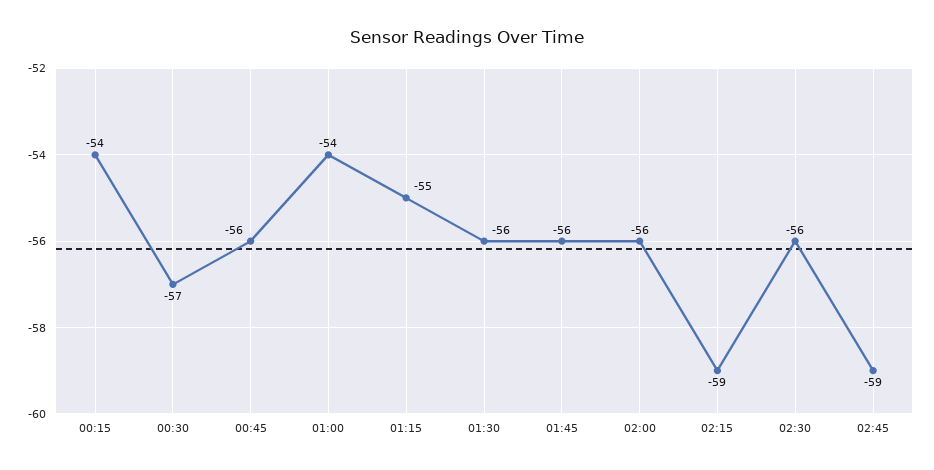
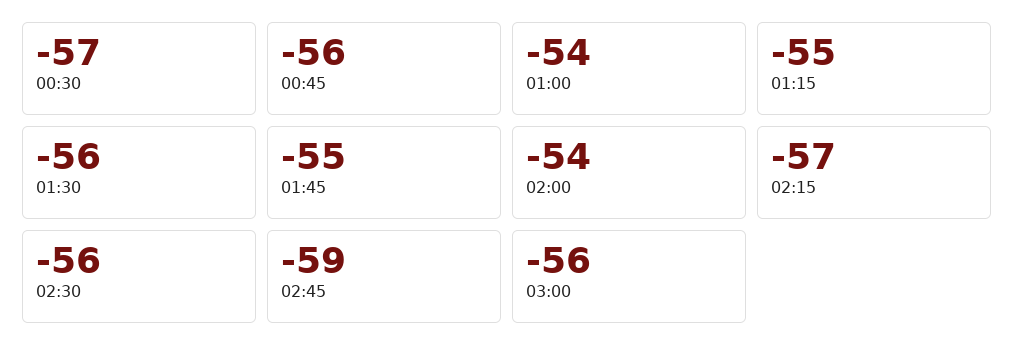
00:15: -54 -> none
01:45: -56 -> -55
02:00: -56 -> -54
02:15: -59 -> -57
03:00: none -> -56

